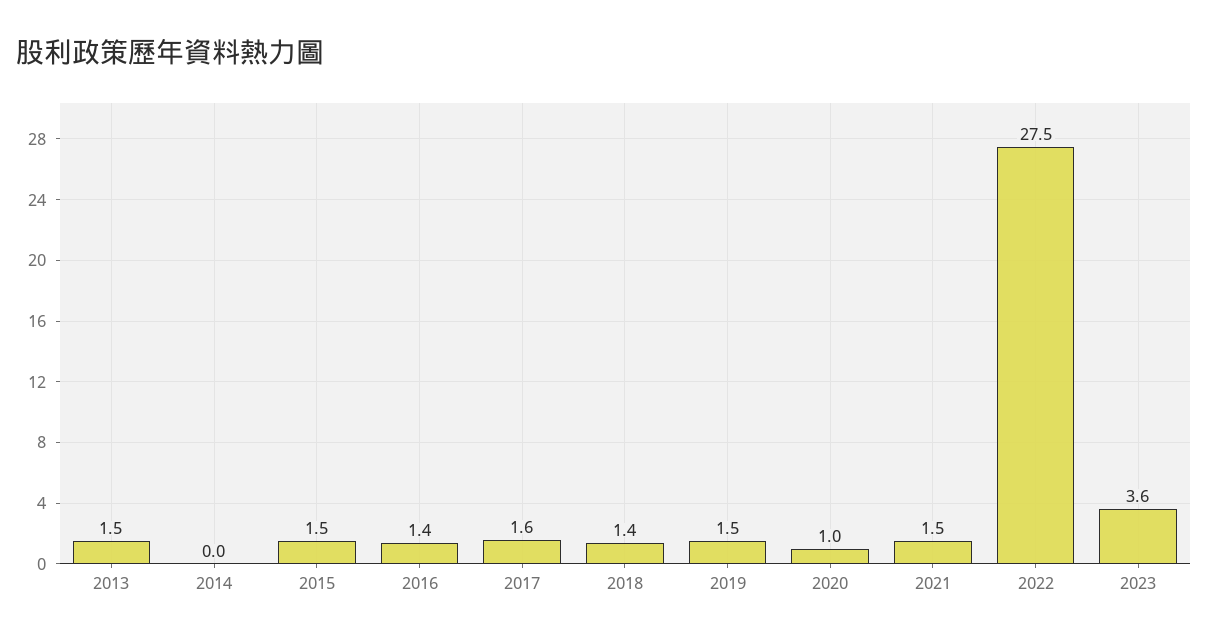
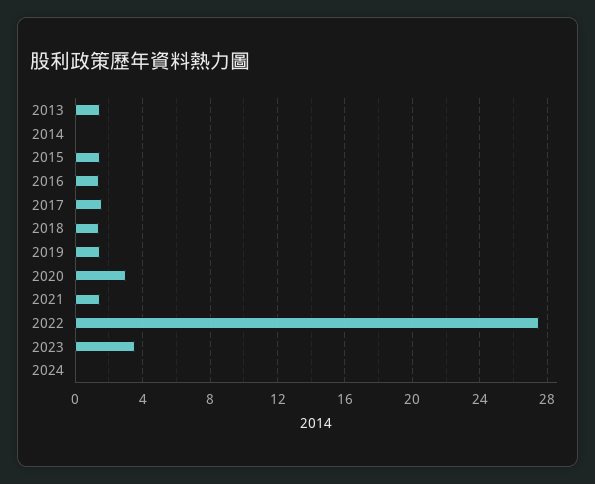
2020: 1 -> 3
2024: none -> 0

